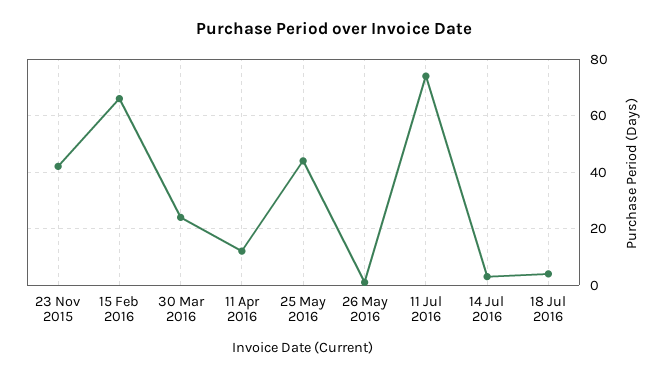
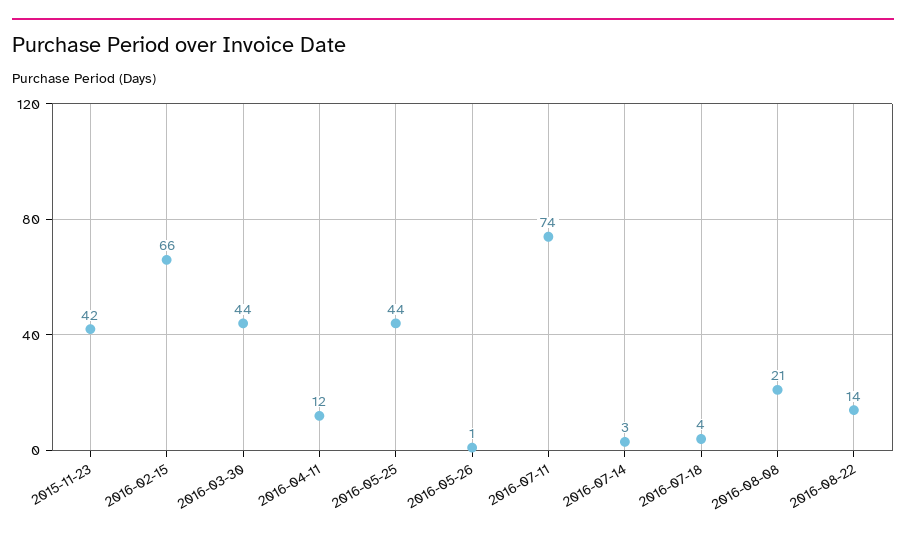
30 Mar 2016: 25 -> 44
2016-08-08: none -> 21
2016-08-22: none -> 14

